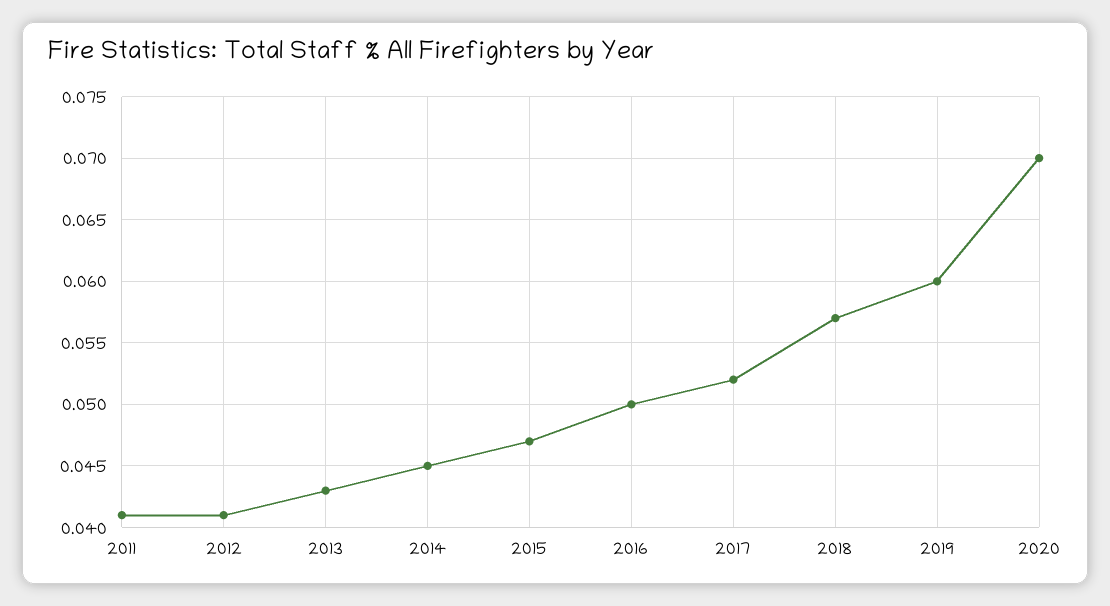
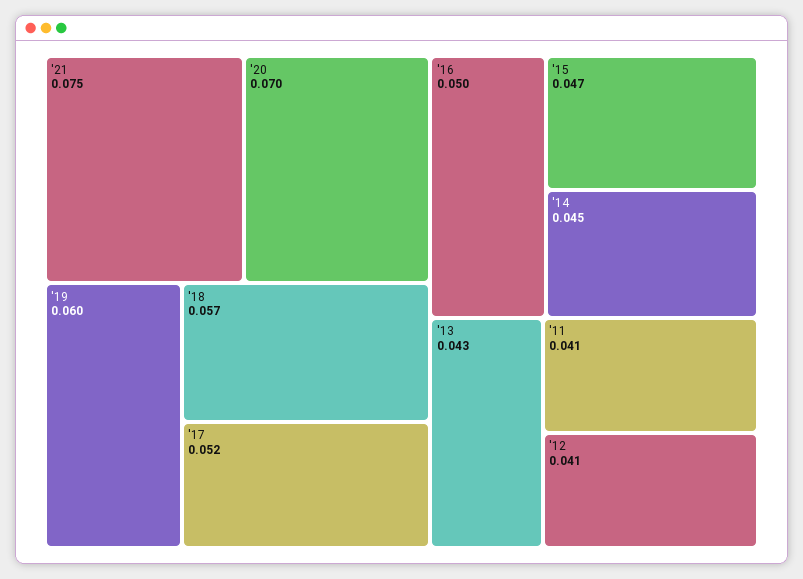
'21: none -> 0.075

